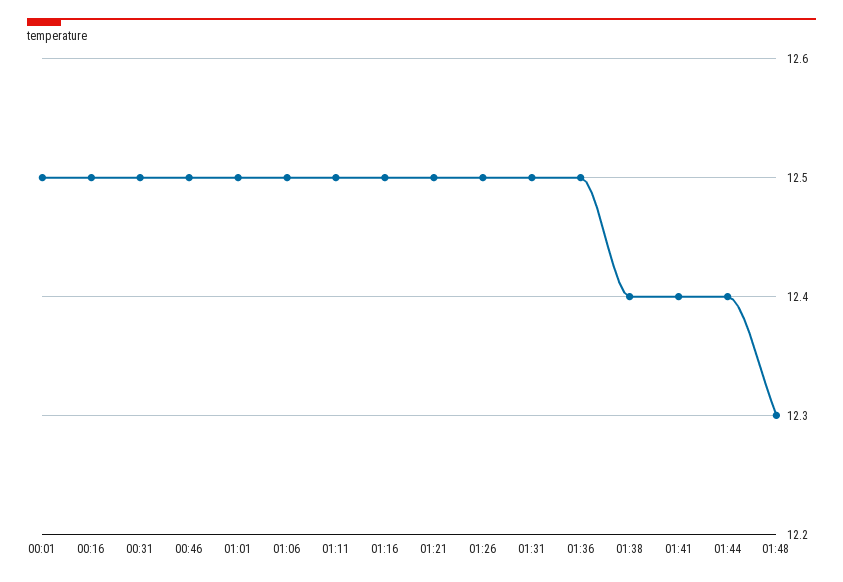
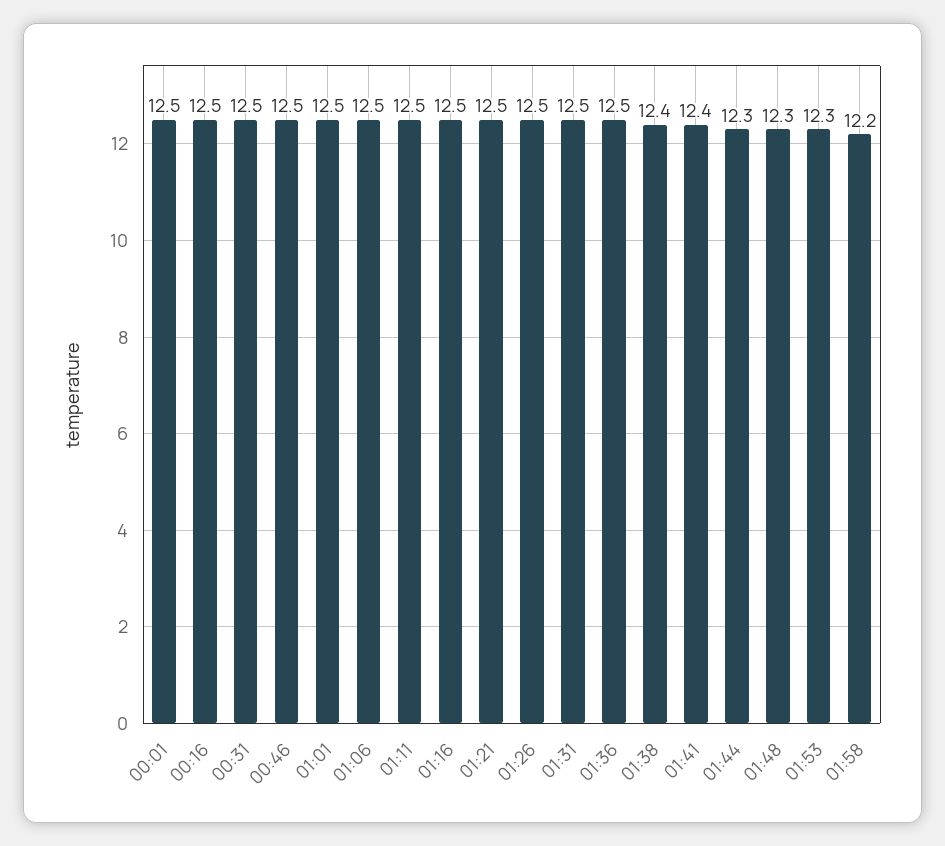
01:44: 12.4 -> 12.3
01:53: none -> 12.3
01:58: none -> 12.2

